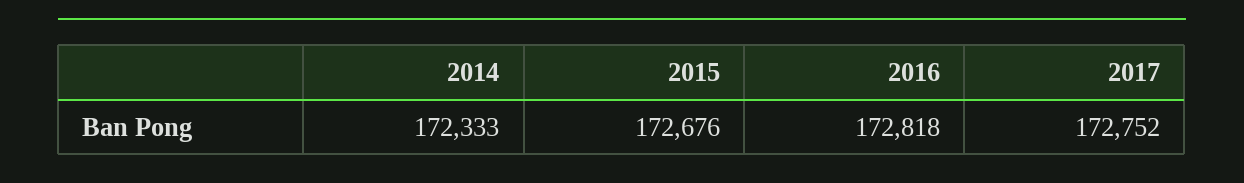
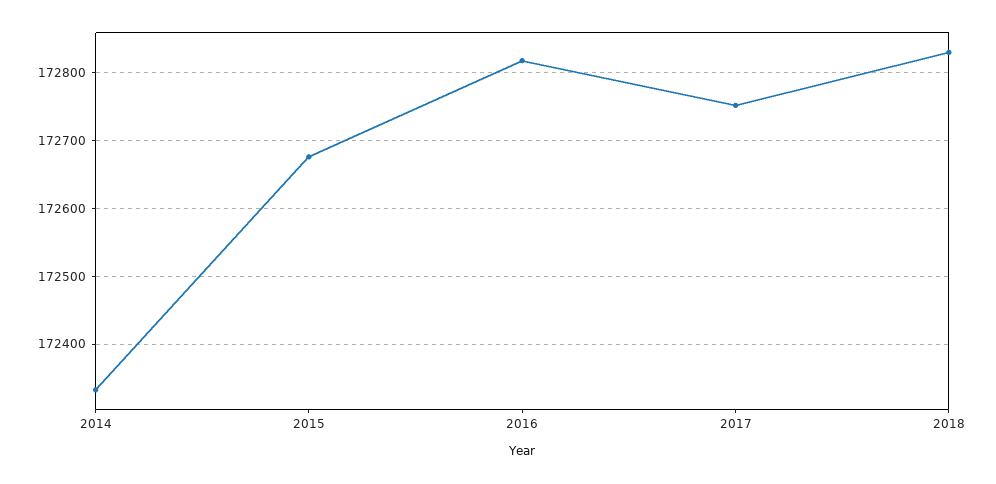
2018: none -> 172830

